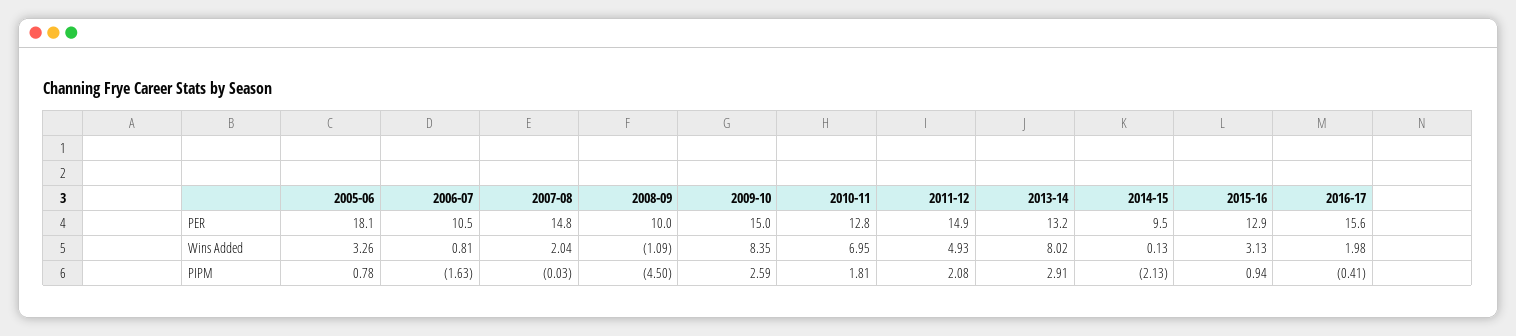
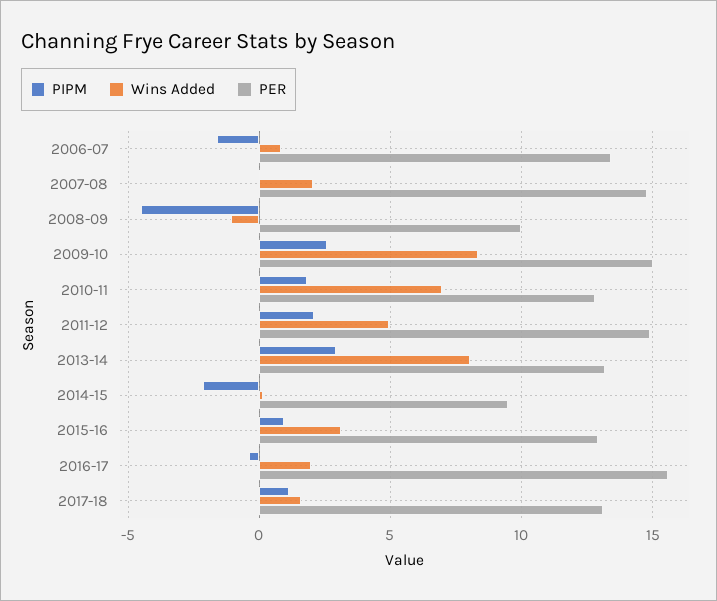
PER, 2005-06: 18.1 -> none
PER, 2006-07: 10.5 -> 13.5
Wins Added, 2005-06: 3.26 -> none
PIPM, 2005-06: 0.78 -> none
PIPM, 2017-18: none -> 1
Wins Added, 2017-18: none -> 1.5
PER, 2017-18: none -> 13

